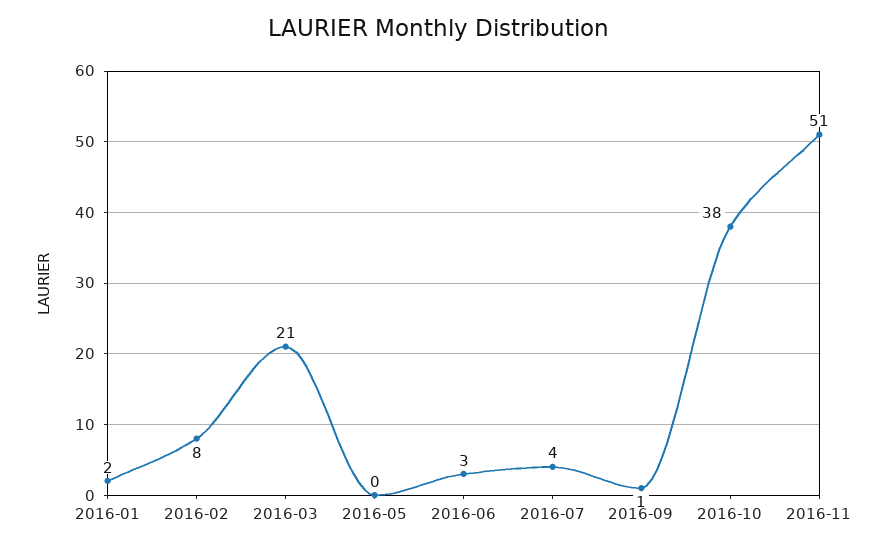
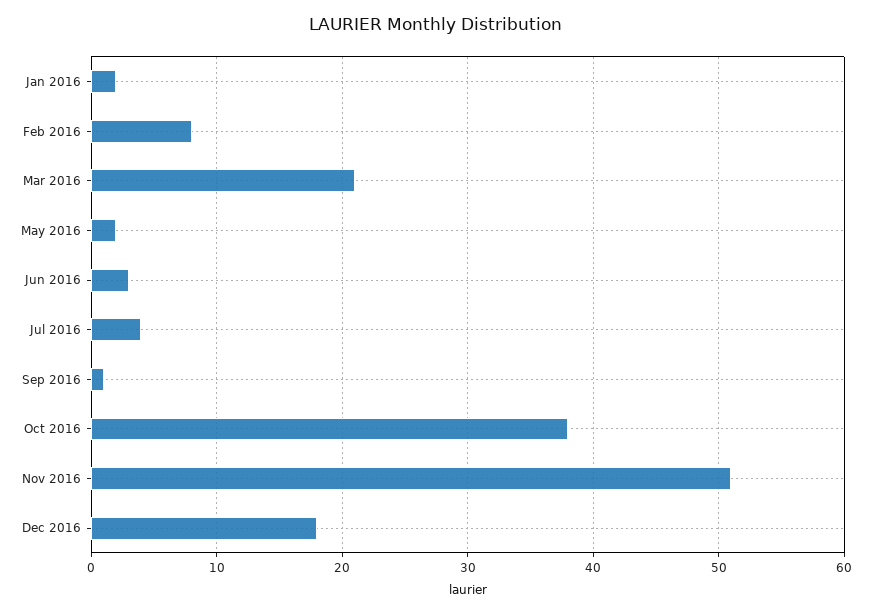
2016-05: 0 -> 2
Dec 2016: none -> 18

